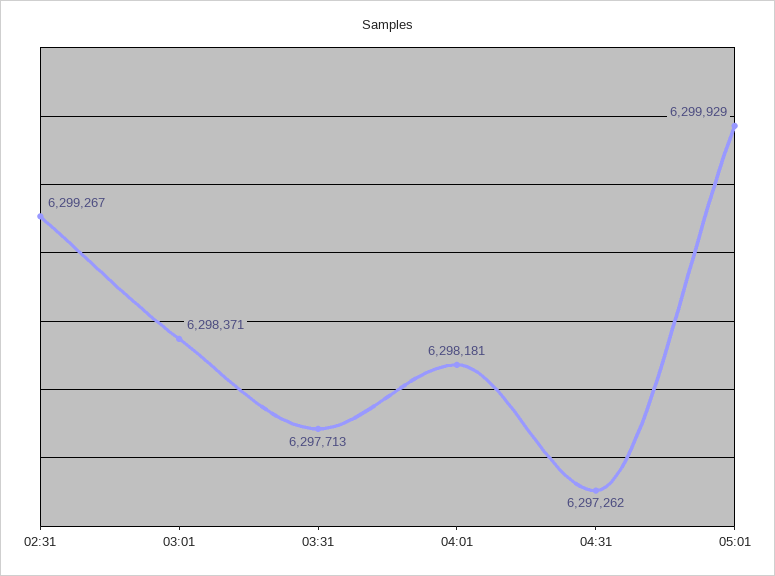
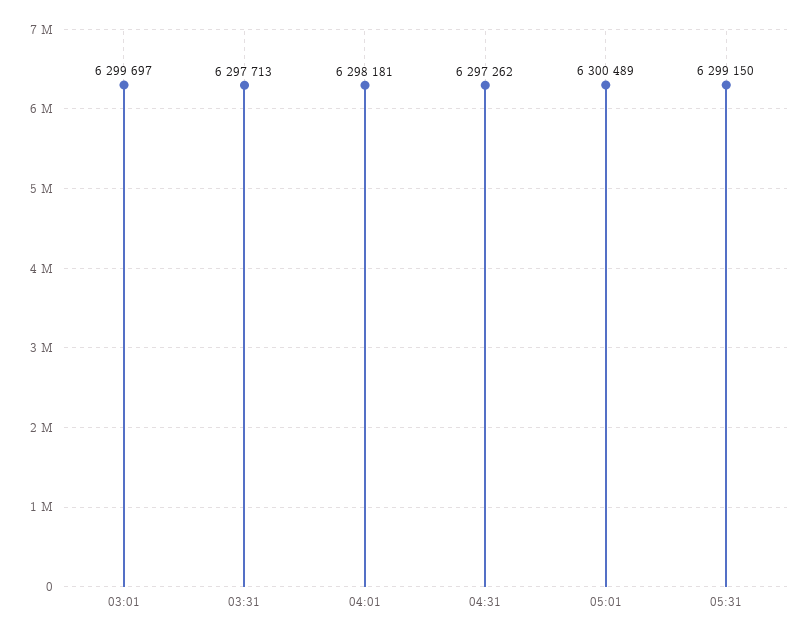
02:31: 6299267 -> none
03:01: 6298371 -> 6299697
05:01: 6299929 -> 6300489
05:31: none -> 6299150

